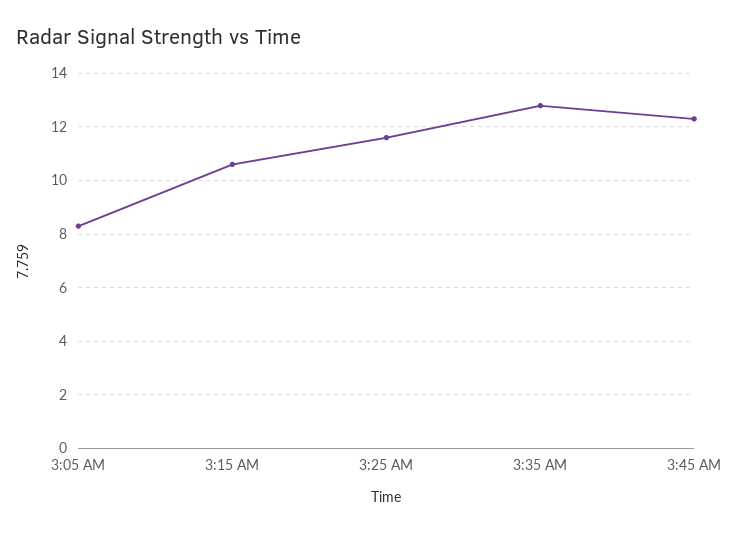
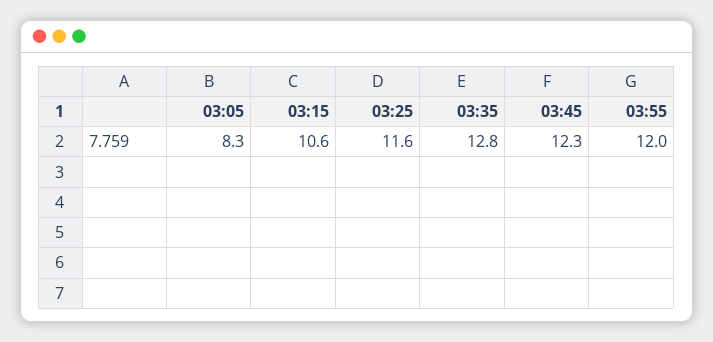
03:55: none -> 12

